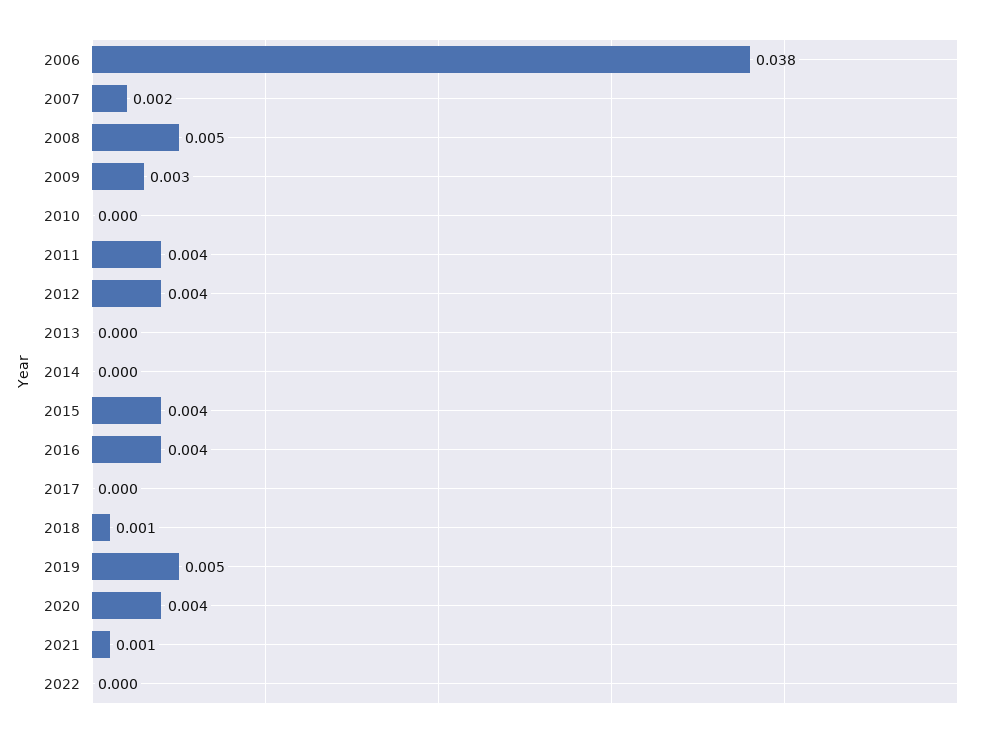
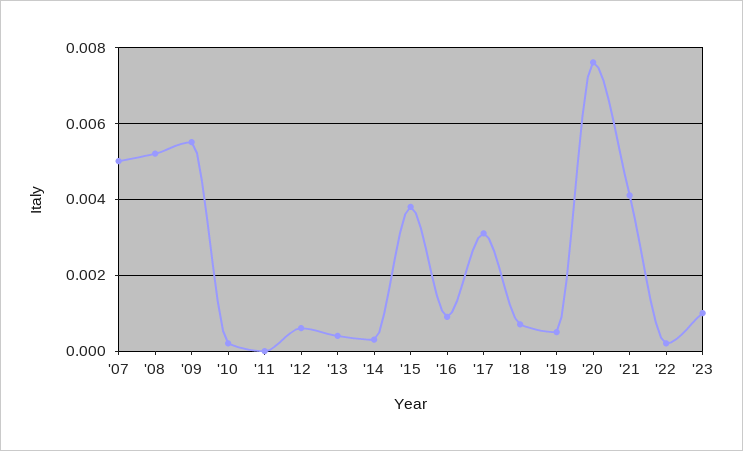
2006: 0.038 -> none
2007: 0.002 -> 0.005
2009: 0.003 -> 0.0055
2011: 0.004 -> 0
2012: 0.004 -> 0.0005
2016: 0.004 -> 0.001
2017: 0 -> 0.003
2019: 0.005 -> 0.0005
2020: 0.004 -> 0.0075
2021: 0.001 -> 0.004
'23: none -> 0.001

